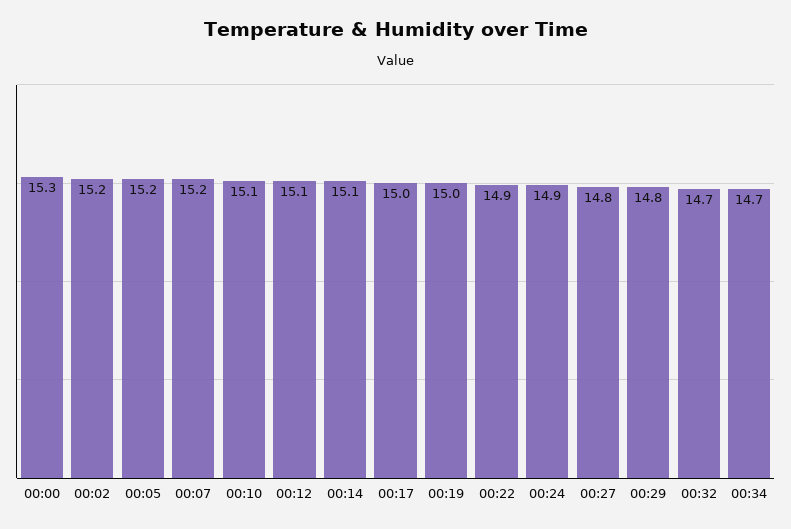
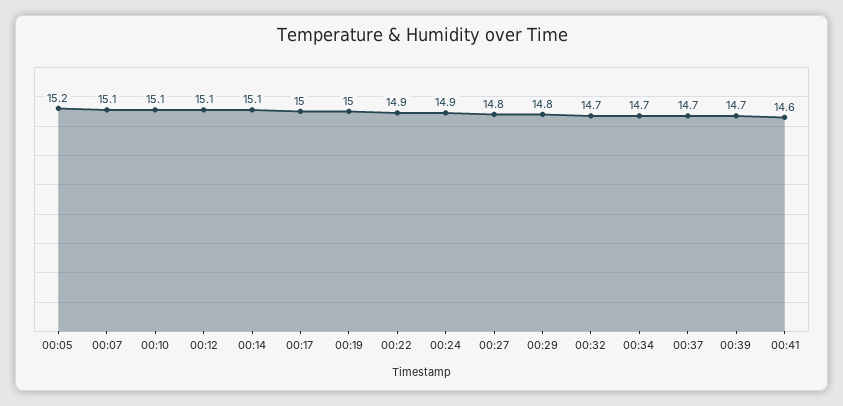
00:00: 15.3 -> none
00:02: 15.2 -> none
00:07: 15.2 -> 15.1
00:37: none -> 14.7
00:39: none -> 14.7
00:41: none -> 14.6

